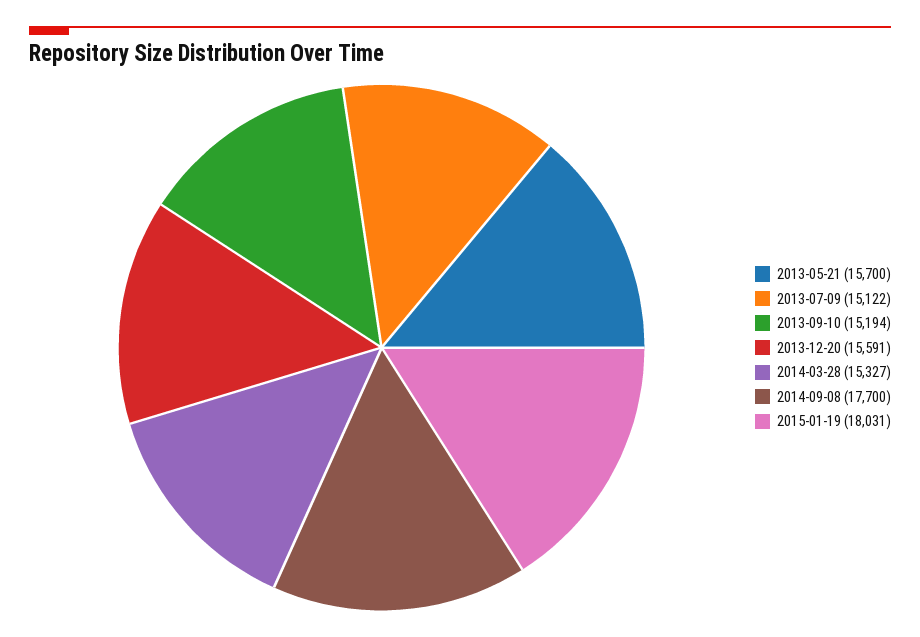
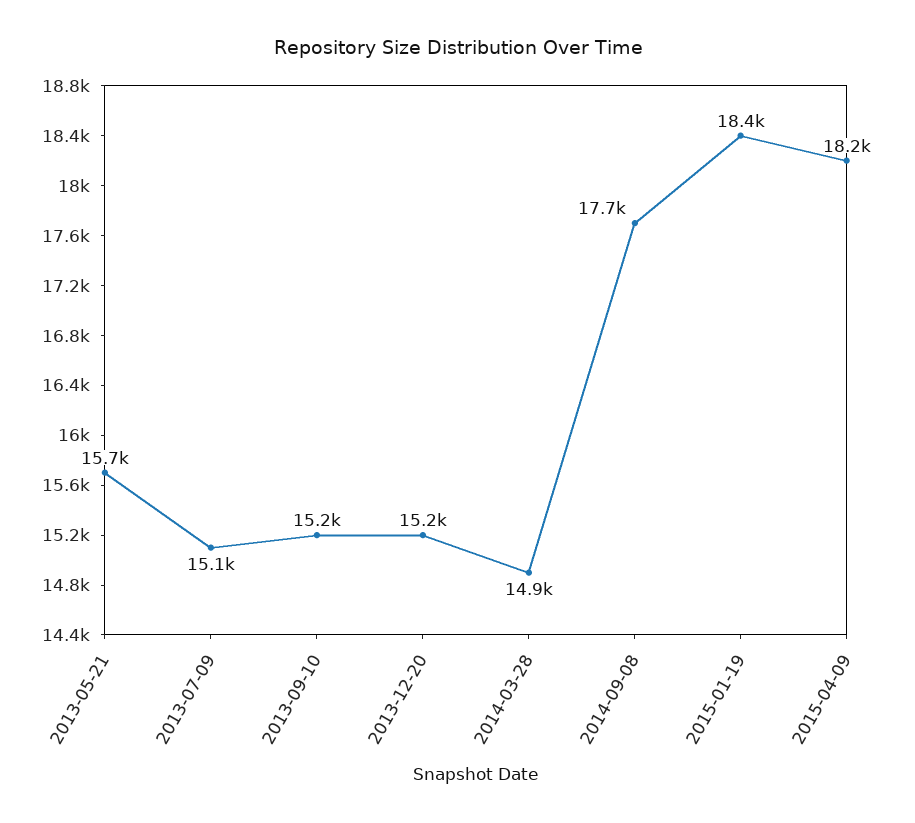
2013-12-20: 15591 -> 15200
2014-03-28: 15327 -> 14900
2015-01-19: 18031 -> 18400
2015-04-09: none -> 18200

